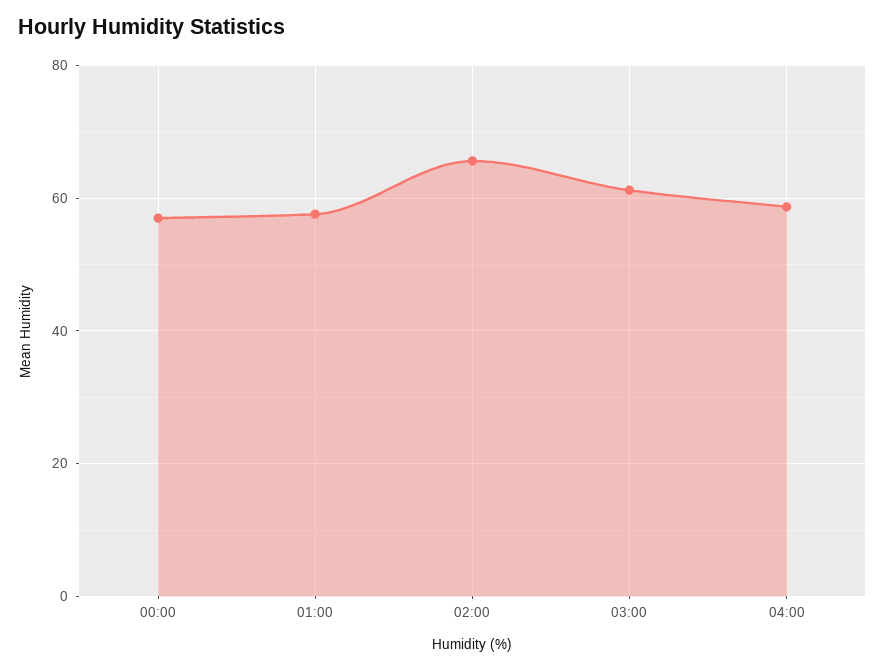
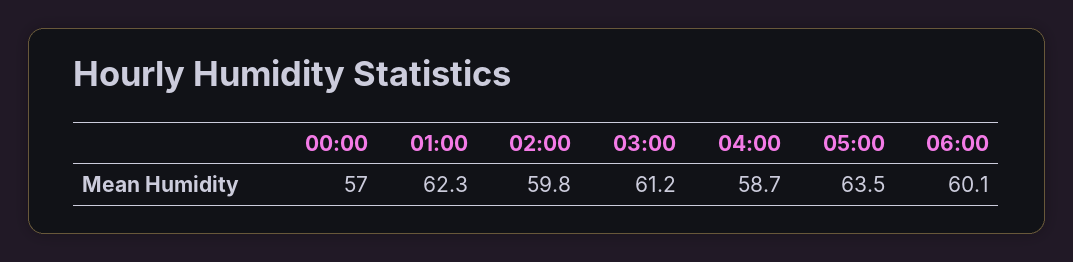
01:00: 58 -> 62.3
02:00: 66 -> 59.8
05:00: none -> 63.5
06:00: none -> 60.1

